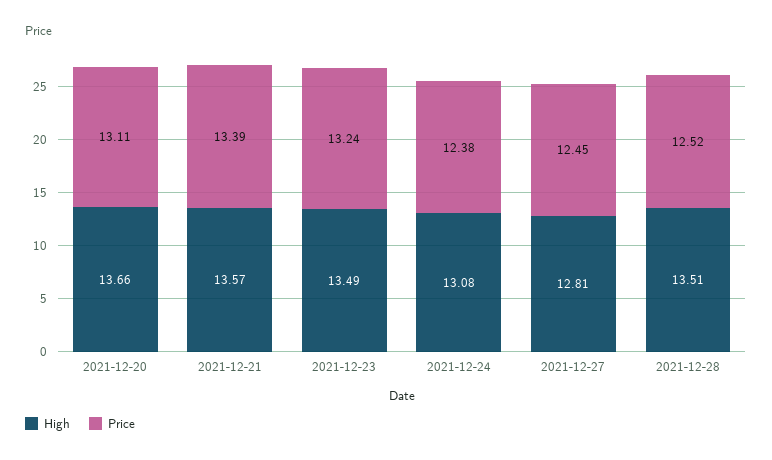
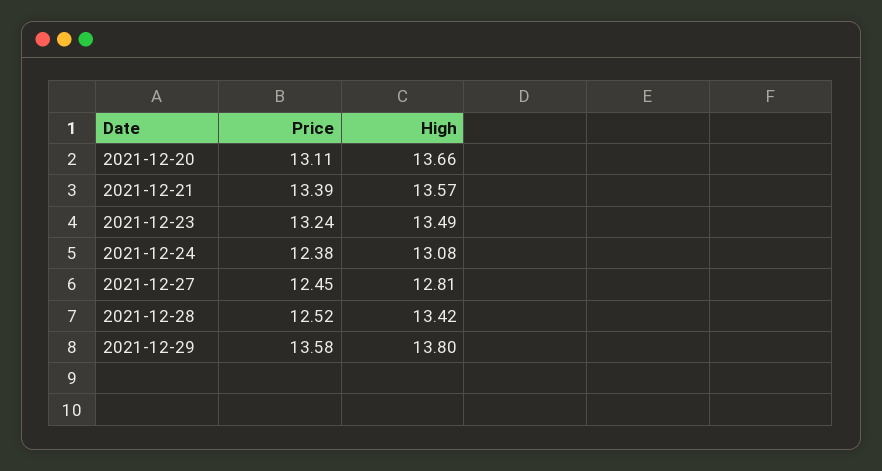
High, 2021-12-28: 13.51 -> 13.42
Price, 2021-12-29: none -> 13.58
High, 2021-12-29: none -> 13.8

